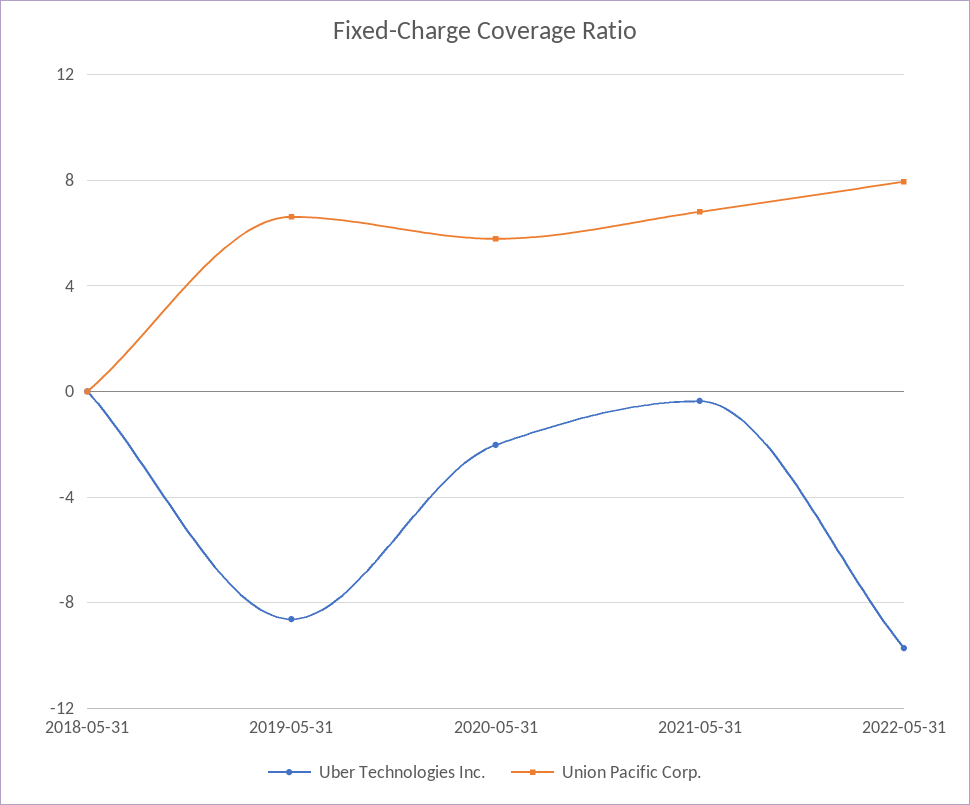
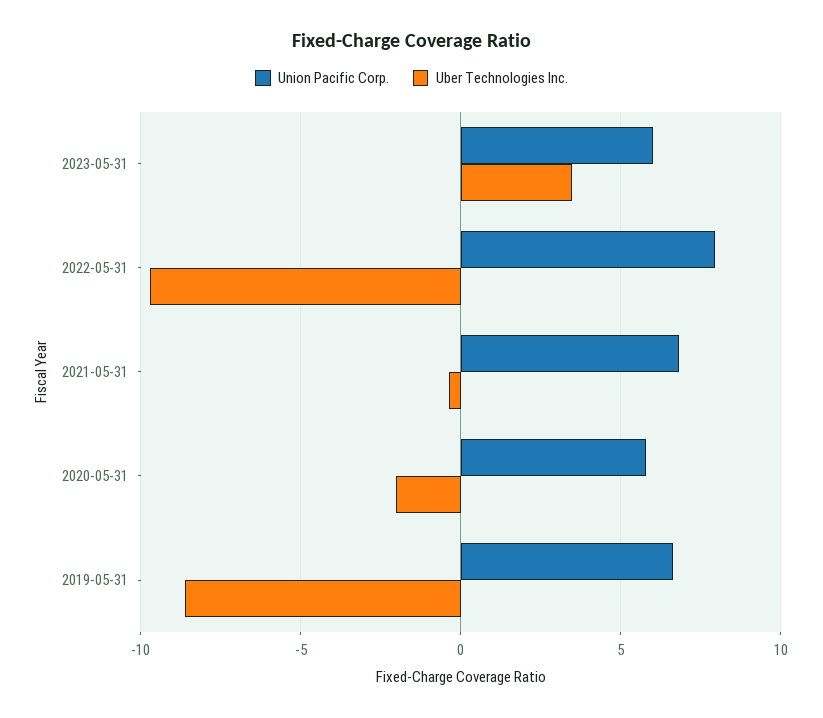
Uber Technologies Inc., 2018-05-31: 0 -> none
Union Pacific Corp., 2018-05-31: 0 -> none
Union Pacific Corp., 2023-05-31: none -> 6
Uber Technologies Inc., 2023-05-31: none -> 3.5

